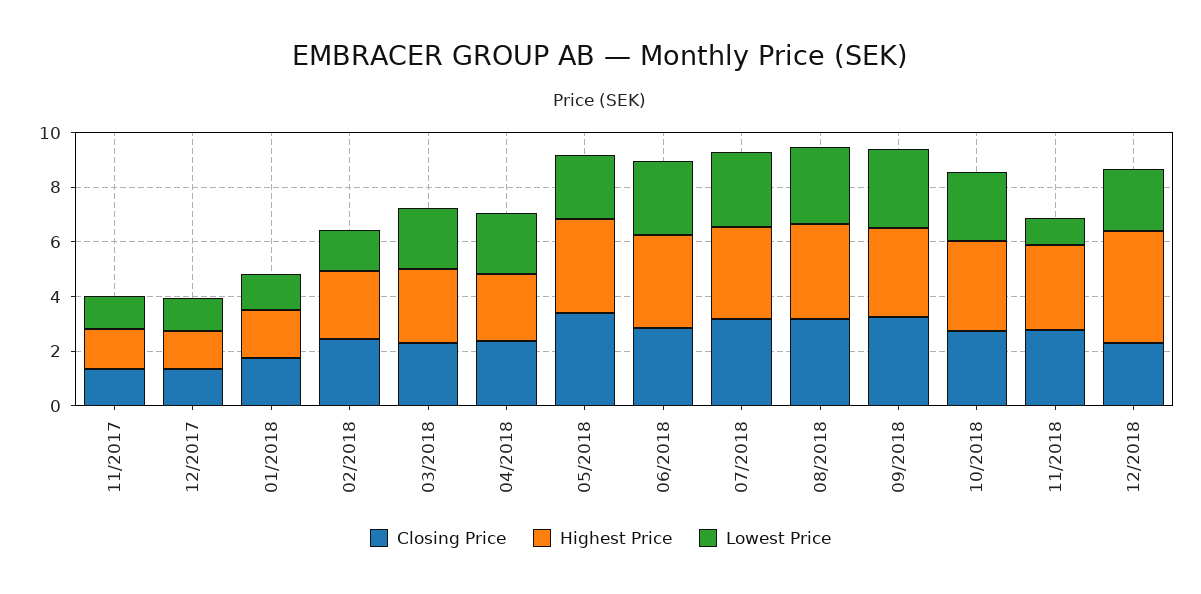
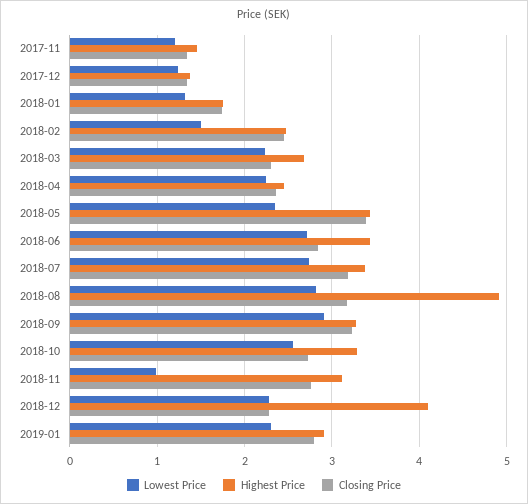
Highest Price, 08/2018: 3.5 -> 4.9
Lowest Price, 2019-01: none -> 2.3
Highest Price, 2019-01: none -> 2.9
Closing Price, 2019-01: none -> 2.8

